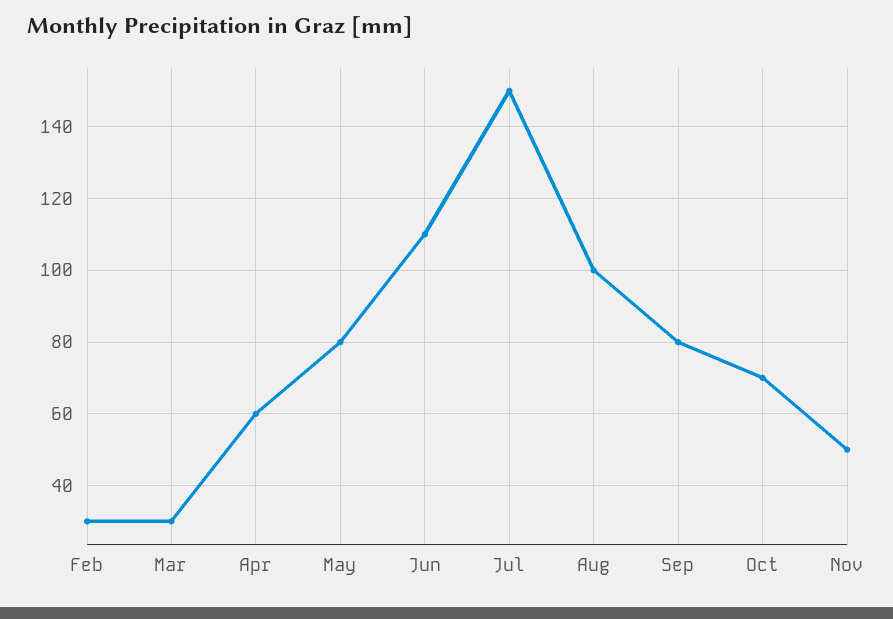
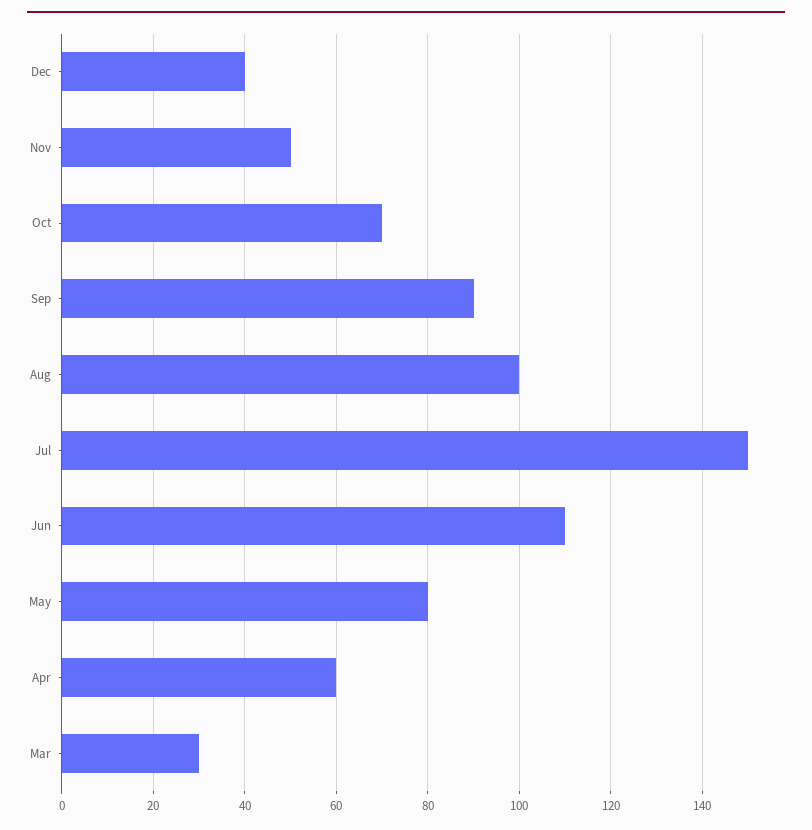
Feb: 30 -> none
Sep: 80 -> 90
Dec: none -> 40

